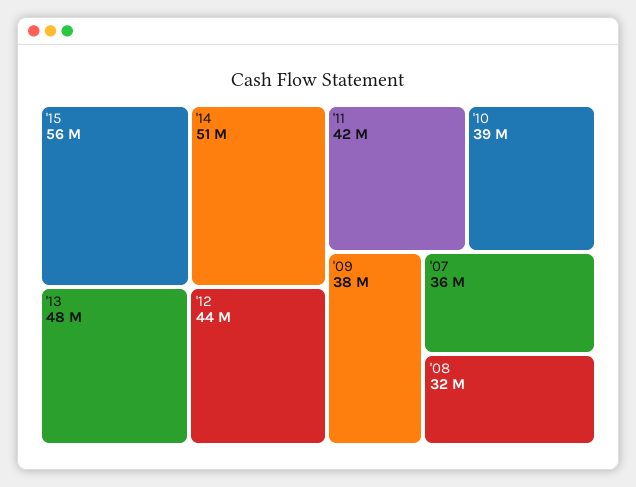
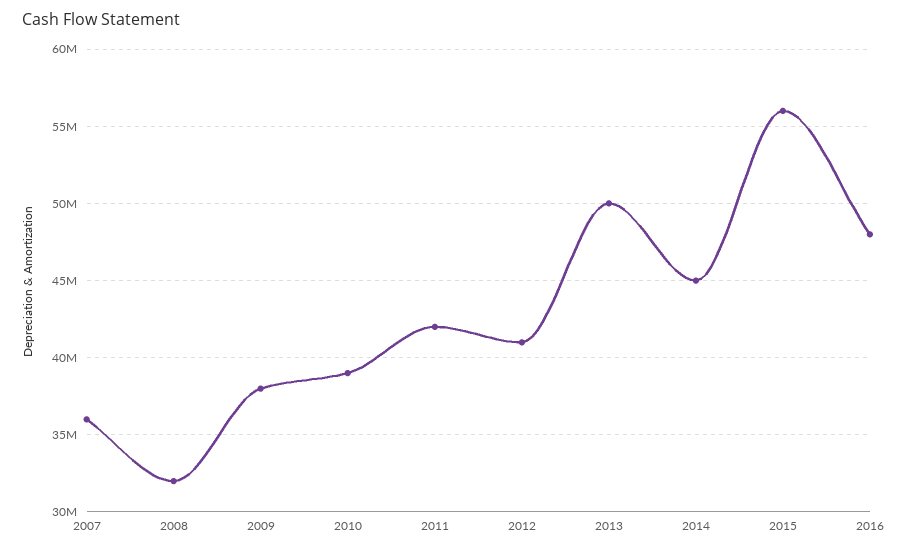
'14: 51000000 -> 45000000
'13: 48000000 -> 50000000
'12: 44000000 -> 41000000
2016: none -> 48000000

